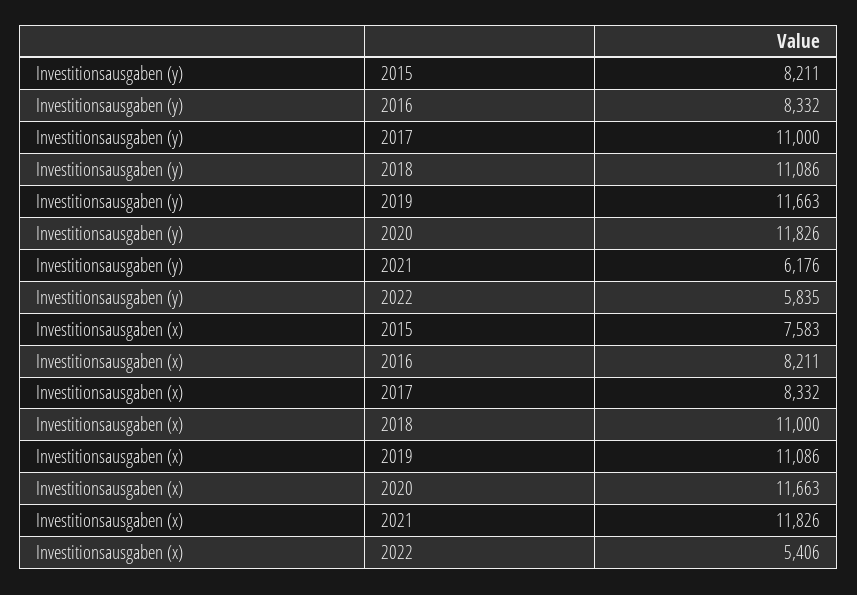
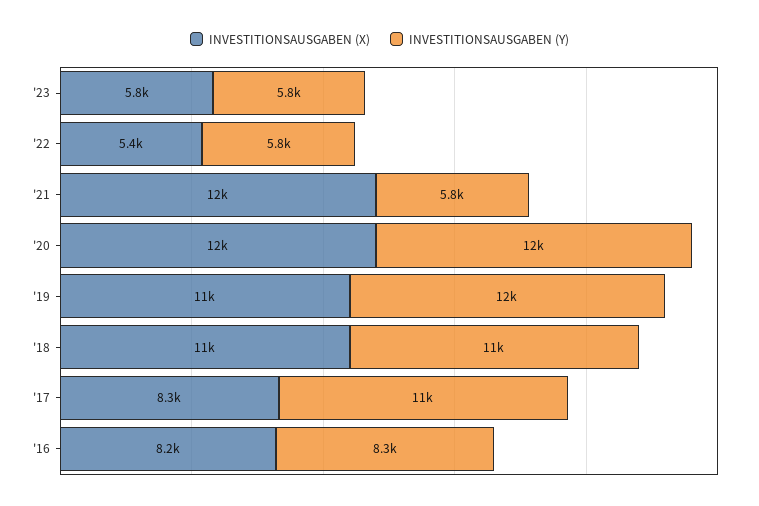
Investitionsausgaben (y), 2015: 8211 -> none
Investitionsausgaben (y), 2021: 6176 -> 5800
Investitionsausgaben (x), 2015: 7583 -> none
Investitionsausgaben (x), '23: none -> 5800
Investitionsausgaben (y), '23: none -> 5800

